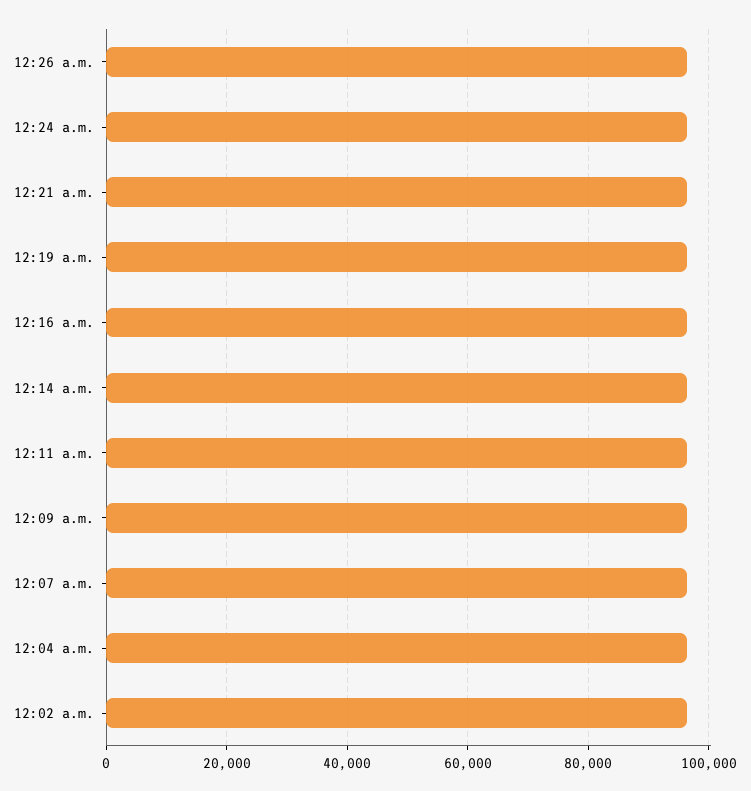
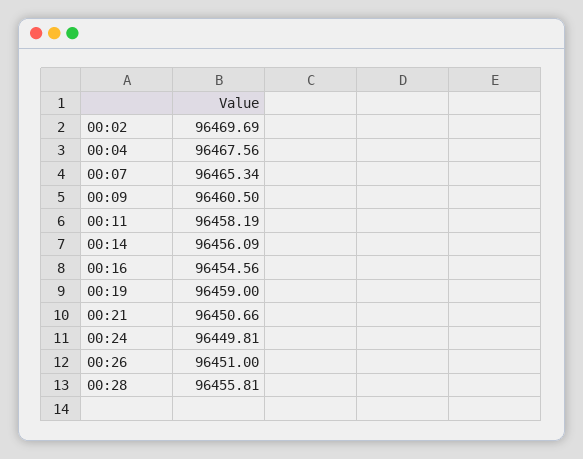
00:28: none -> 96455.81

